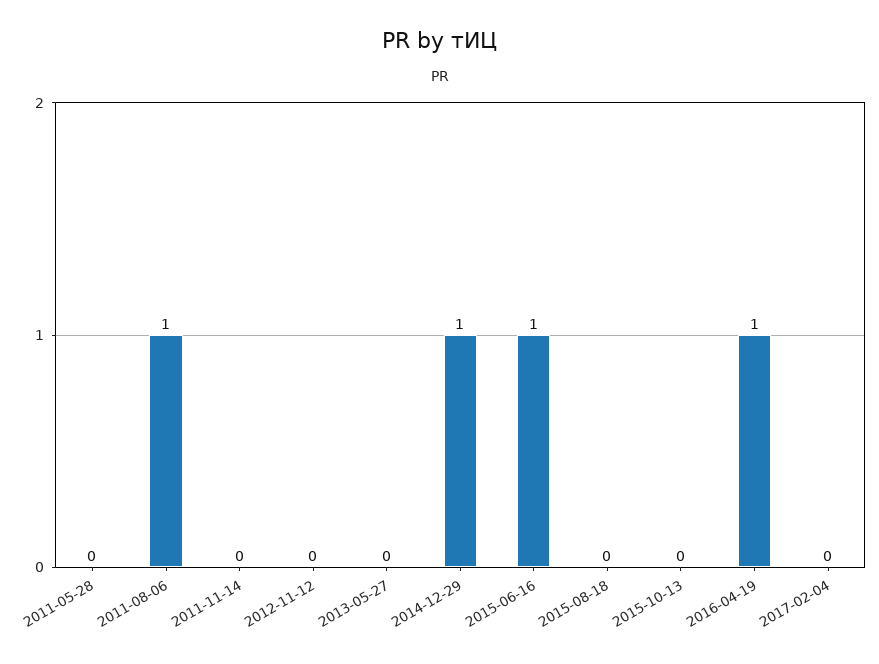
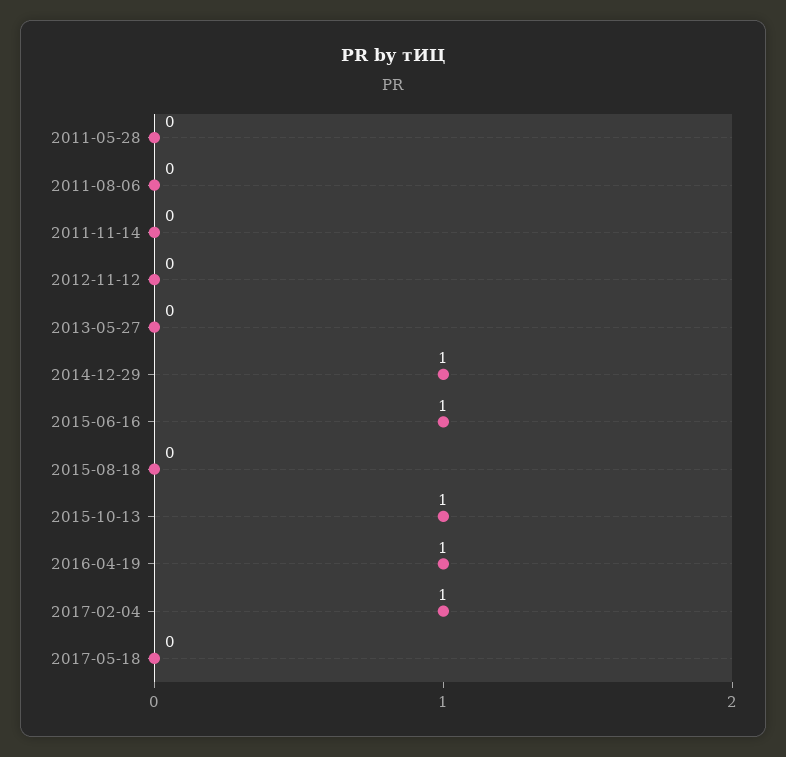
2011-08-06: 1 -> 0
2015-10-13: 0 -> 1
2017-02-04: 0 -> 1
2017-05-18: none -> 0

